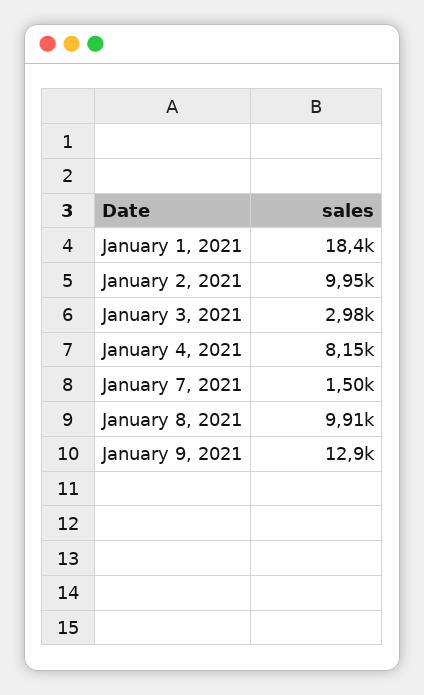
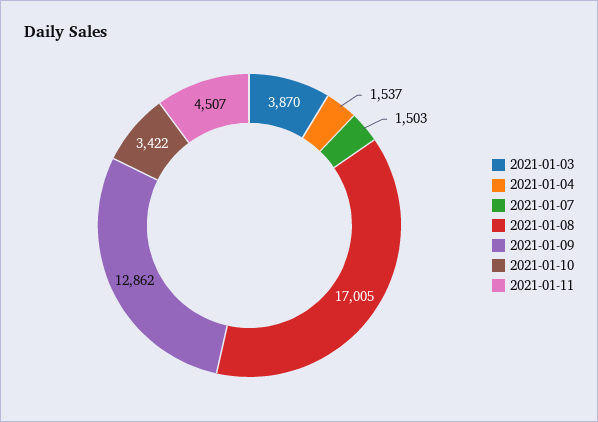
January 1, 2021: 18400 -> none
January 2, 2021: 9950 -> none
January 3, 2021: 2980 -> 3870
January 4, 2021: 8150 -> 1537
January 8, 2021: 9910 -> 17005
2021-01-10: none -> 3422
2021-01-11: none -> 4507

